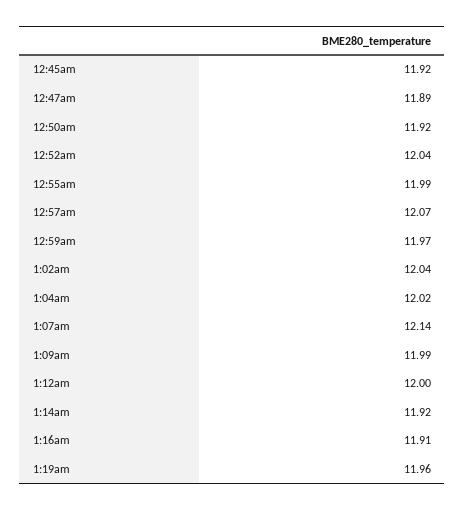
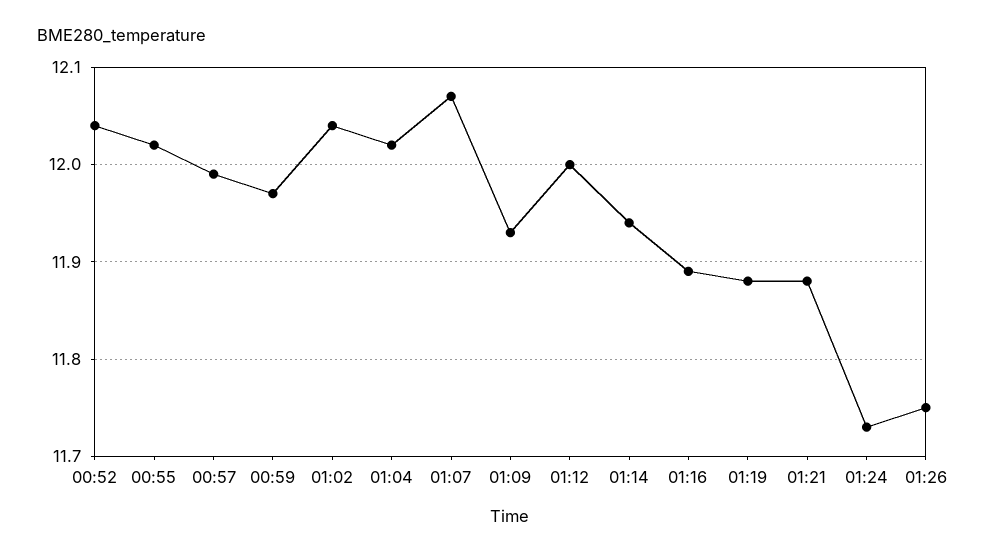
12:45am: 11.92 -> none
12:47am: 11.89 -> none
12:50am: 11.92 -> none
12:55am: 11.99 -> 12.02
12:57am: 12.07 -> 11.99
1:07am: 12.14 -> 12.07
1:09am: 11.99 -> 11.93
1:14am: 11.92 -> 11.94
1:16am: 11.91 -> 11.89
1:19am: 11.96 -> 11.88
01:21: none -> 11.88
01:24: none -> 11.73
01:26: none -> 11.75

